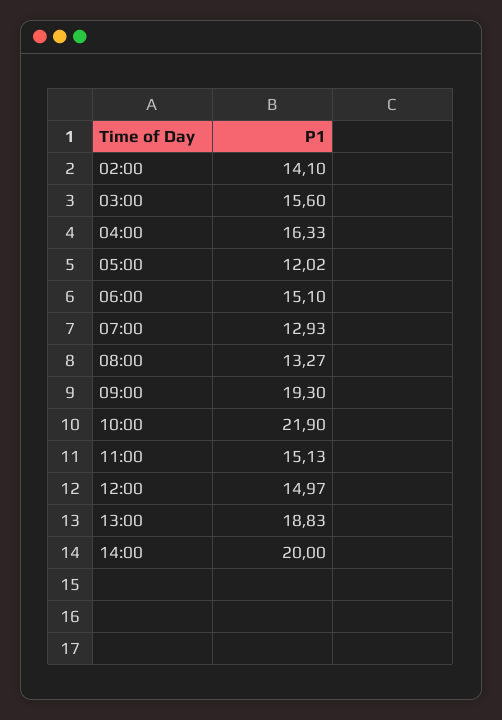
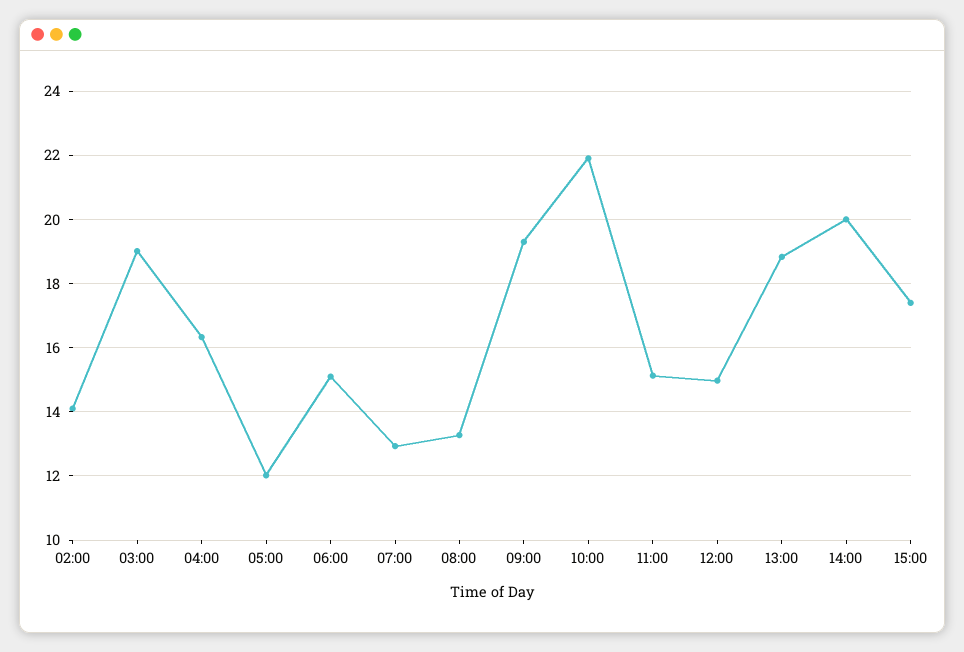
03:00: 15.6 -> 19
15:00: none -> 17.4

